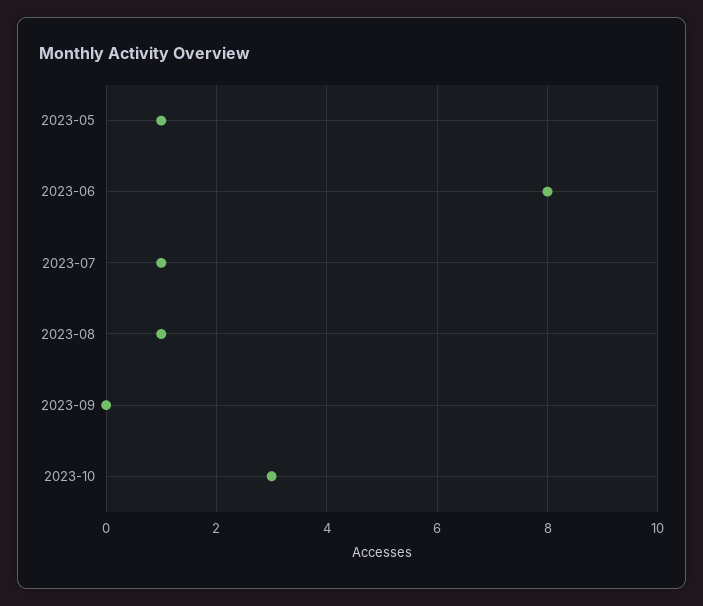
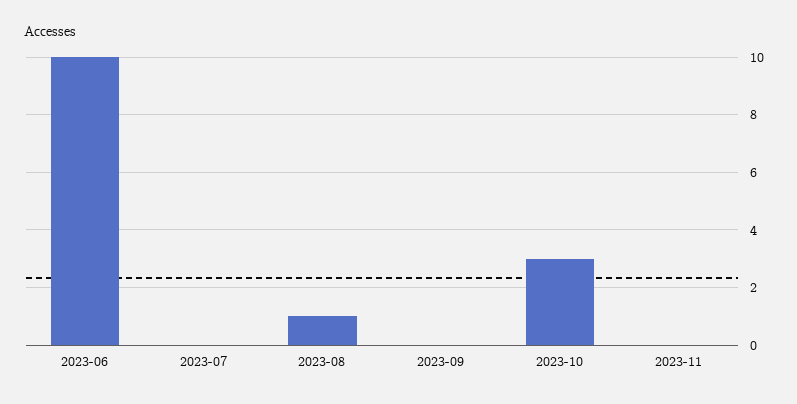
2023-05: 1 -> none
2023-06: 8 -> 10
2023-07: 1 -> 0
2023-11: none -> 0

